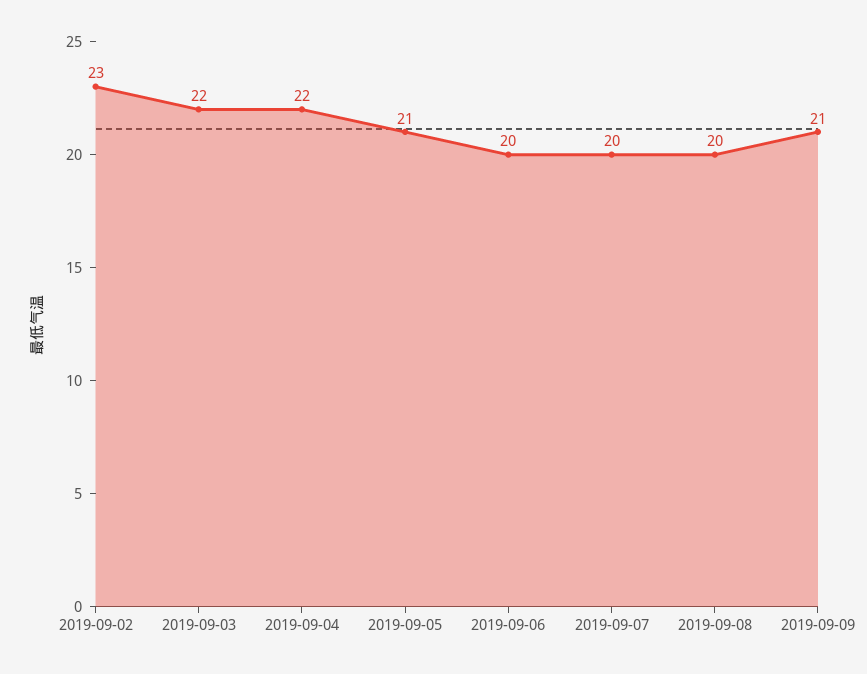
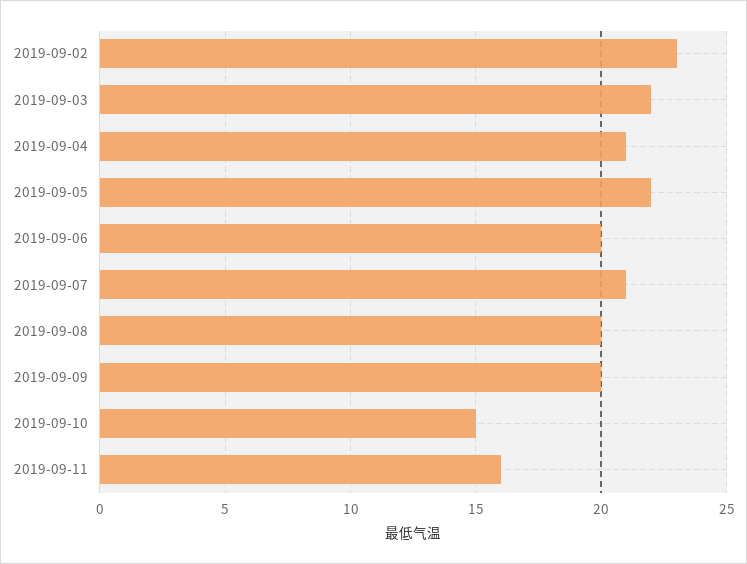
2019-09-04: 22 -> 21
2019-09-05: 21 -> 22
2019-09-07: 20 -> 21
2019-09-09: 21 -> 20
2019-09-10: none -> 15
2019-09-11: none -> 16

